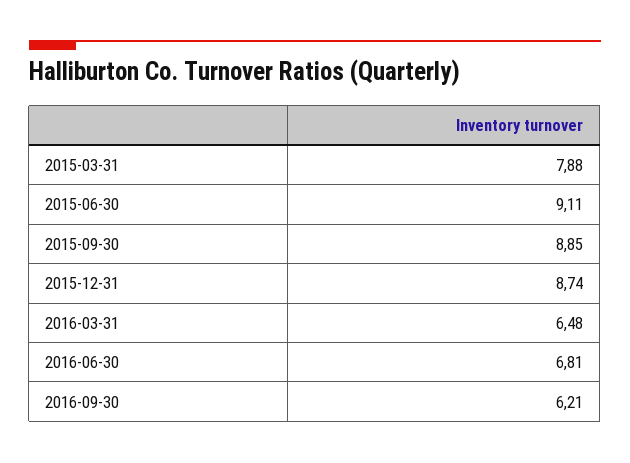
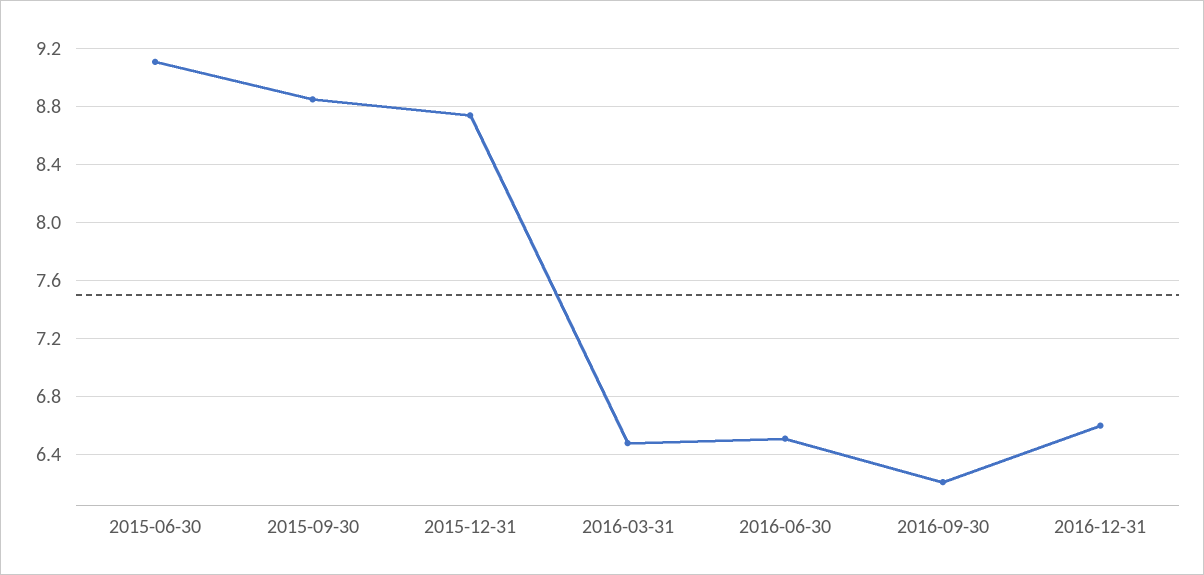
2015-03-31: 7.88 -> none
2016-06-30: 6.81 -> 6.5
2016-12-31: none -> 6.6

